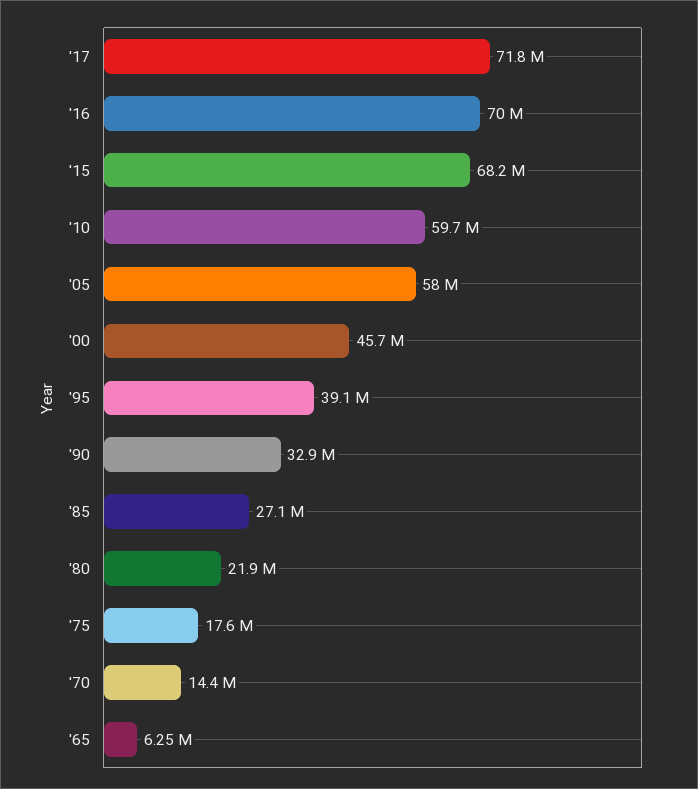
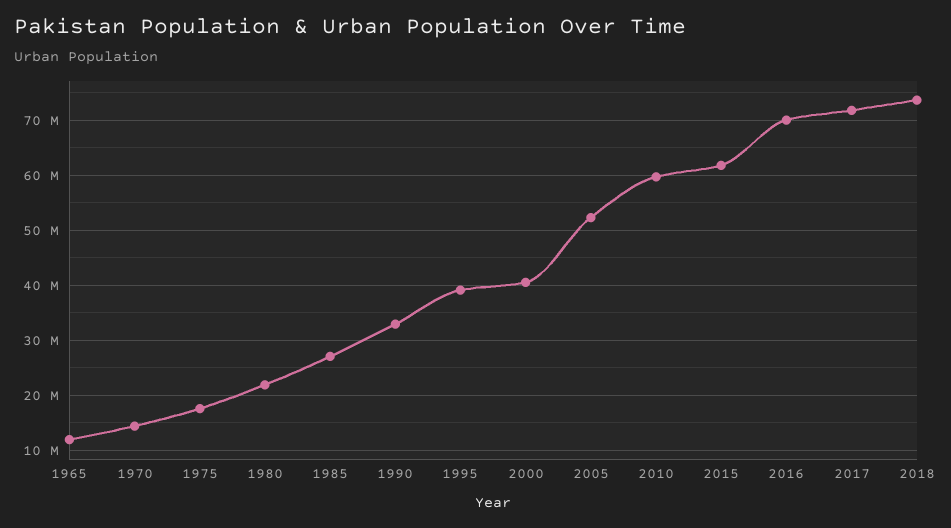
'15: 68200000 -> 62000000
'05: 58000000 -> 52000000
'00: 45700000 -> 40000000
'65: 6250000 -> 12000000
2018: none -> 74000000

